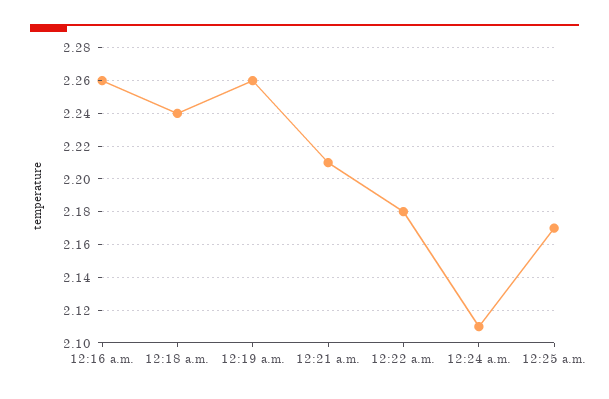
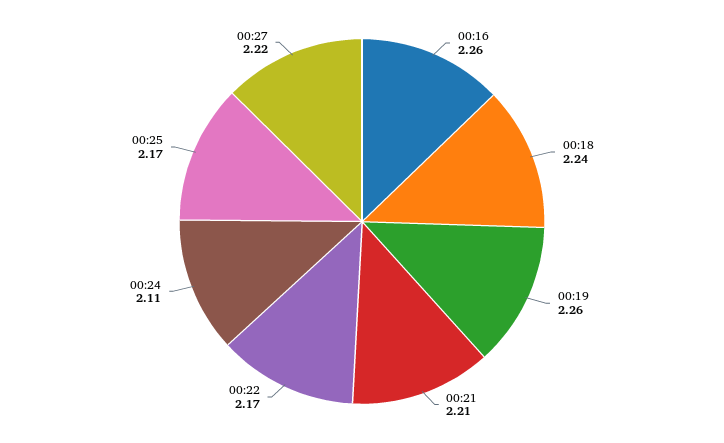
12:22 a.m.: 2.18 -> 2.17
00:27: none -> 2.22

